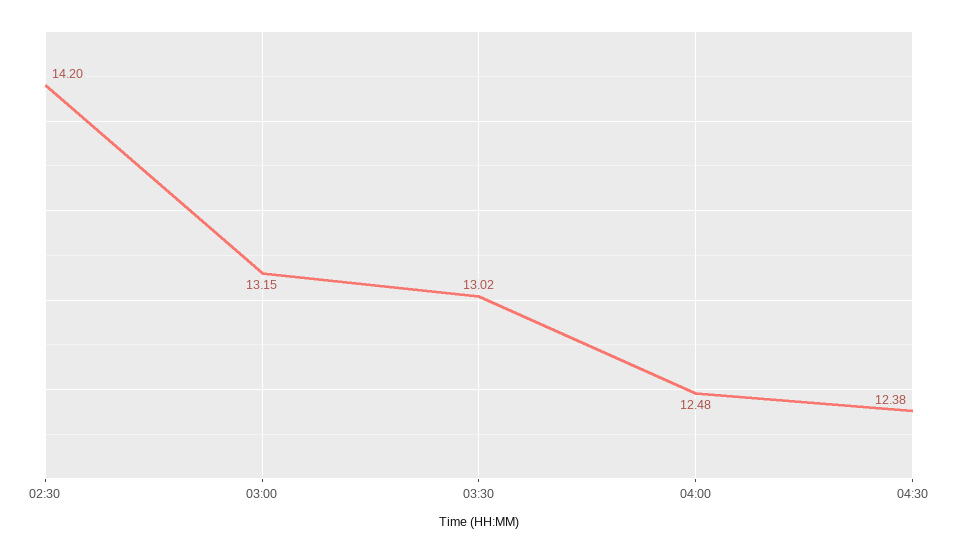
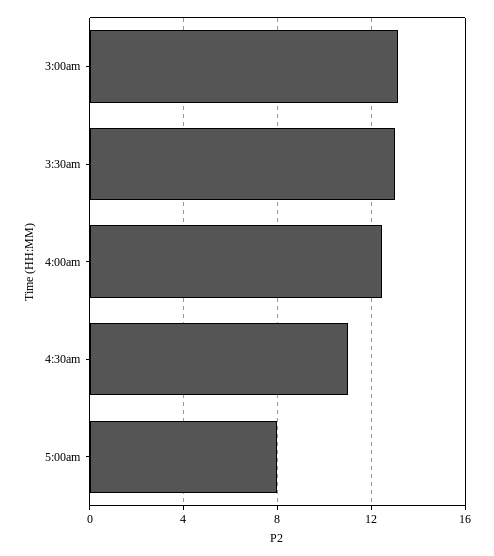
02:30: 14.2 -> none
04:30: 12.38 -> 11
5:00am: none -> 8

